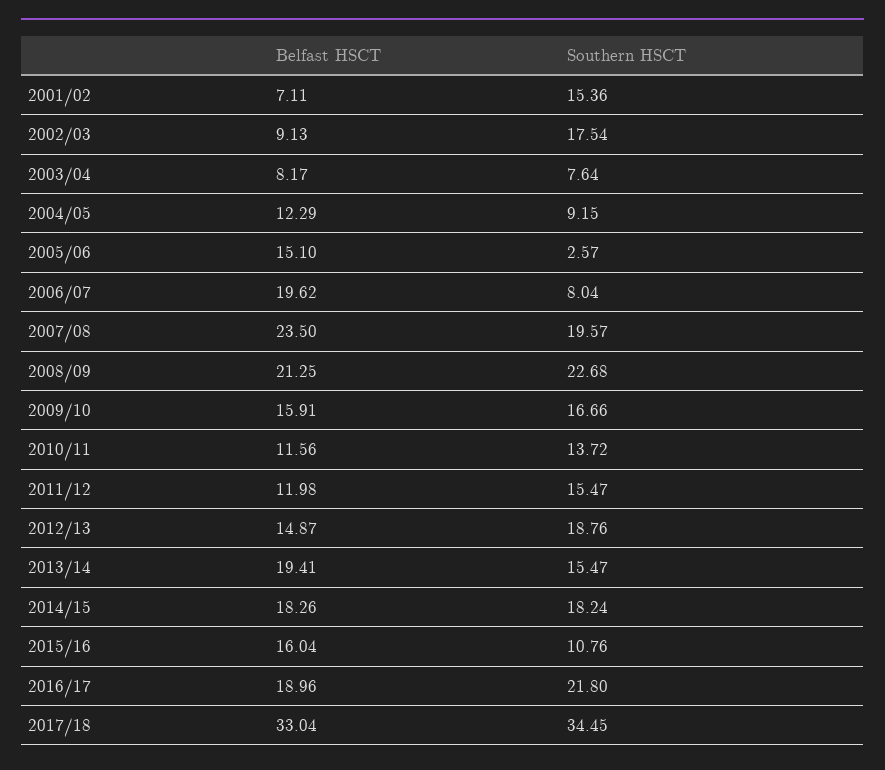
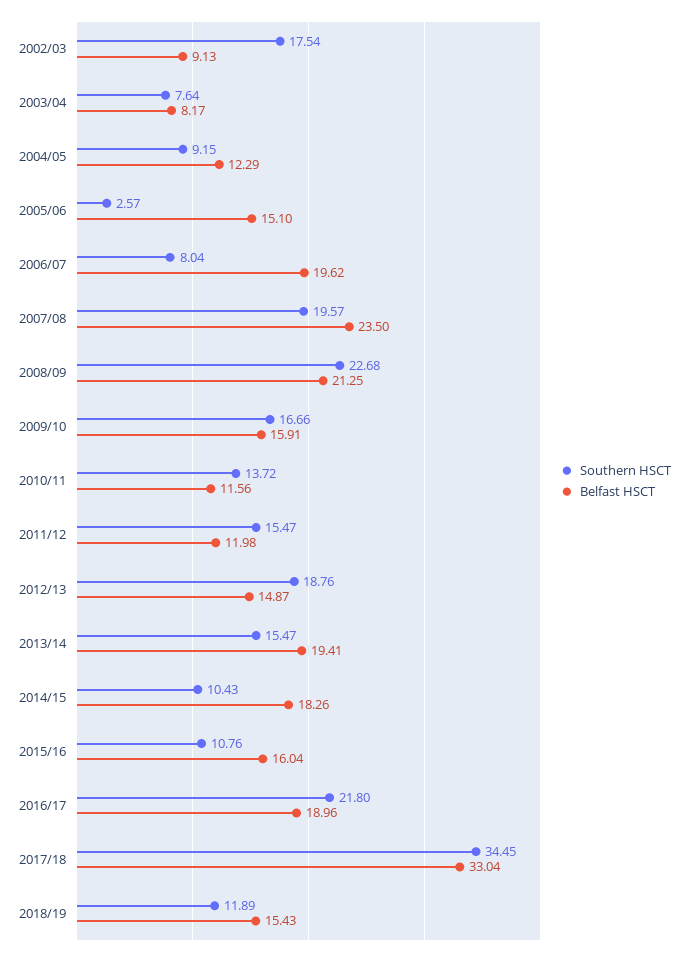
Belfast HSCT, 2001/02: 7.11 -> none
Southern HSCT, 2001/02: 15.36 -> none
Southern HSCT, 2014/15: 18.24 -> 10.43
Southern HSCT, 2018/19: none -> 11.89
Belfast HSCT, 2018/19: none -> 15.43

